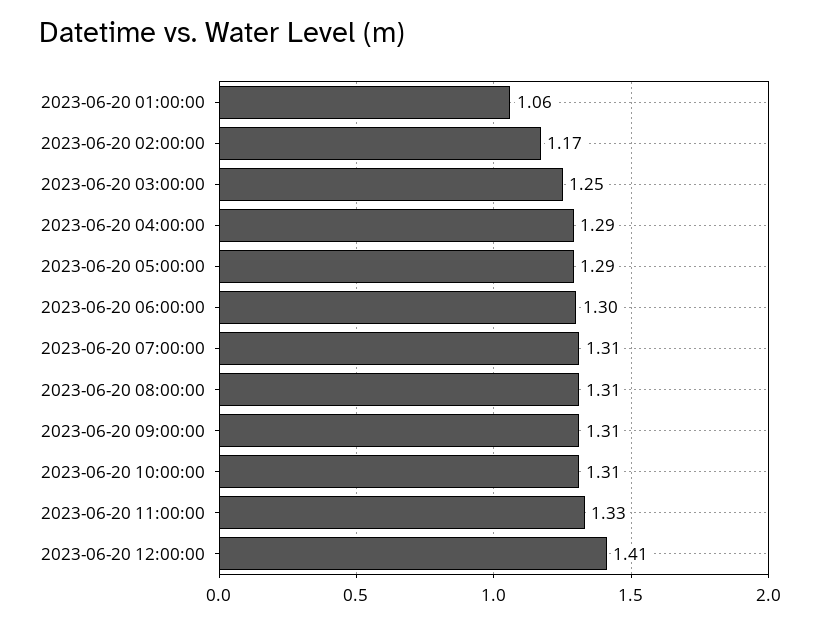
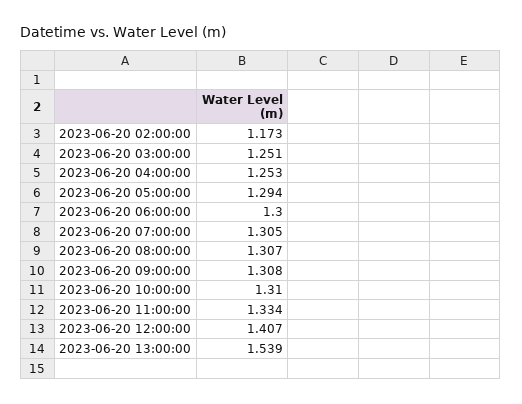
2023-06-20 01:00:00: 1.06 -> none
2023-06-20 04:00:00: 1.29 -> 1.253
2023-06-20 13:00:00: none -> 1.539

